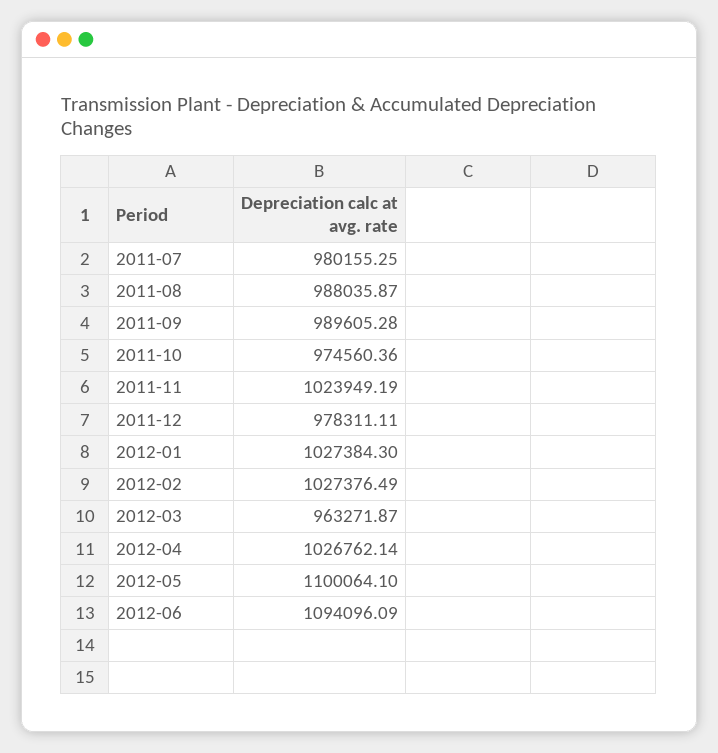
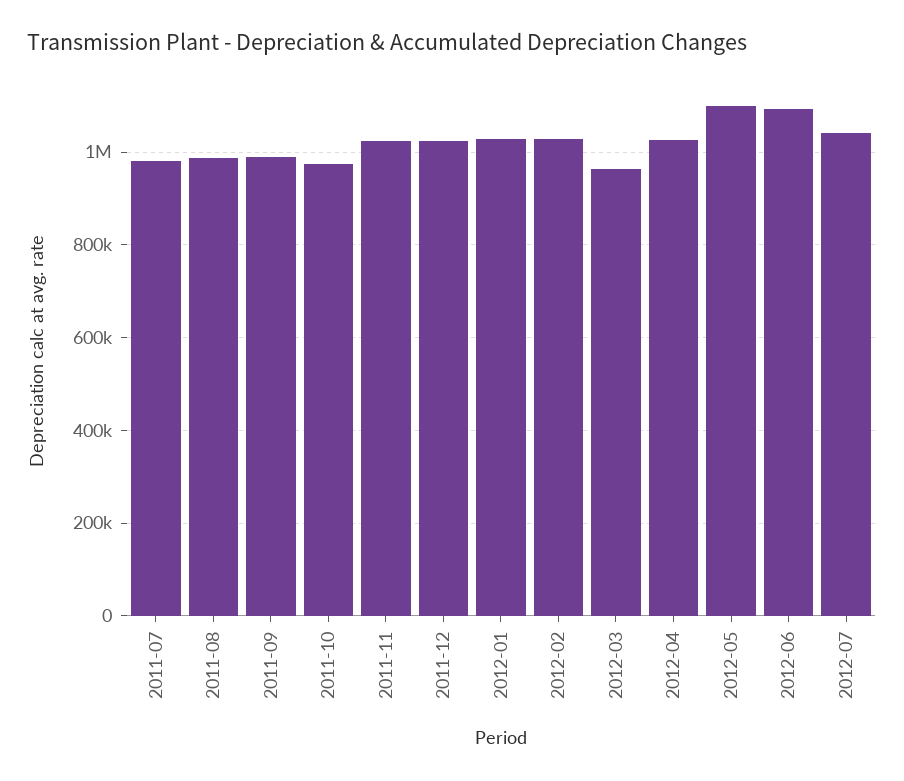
2011-12: 978311.11 -> 1020000
2012-07: none -> 1040000

